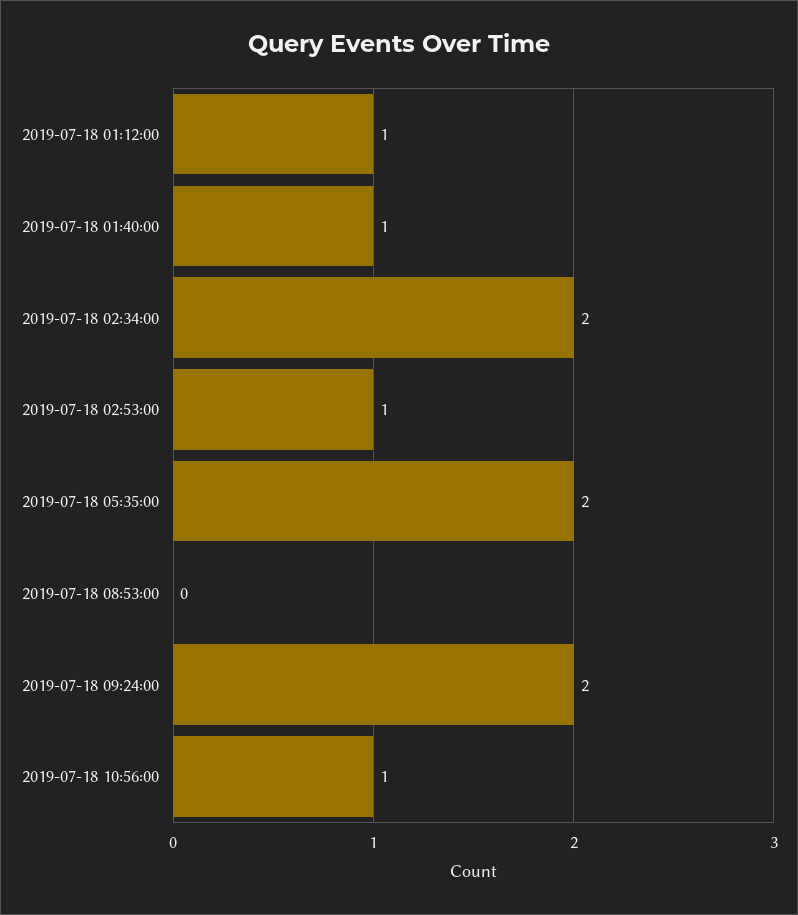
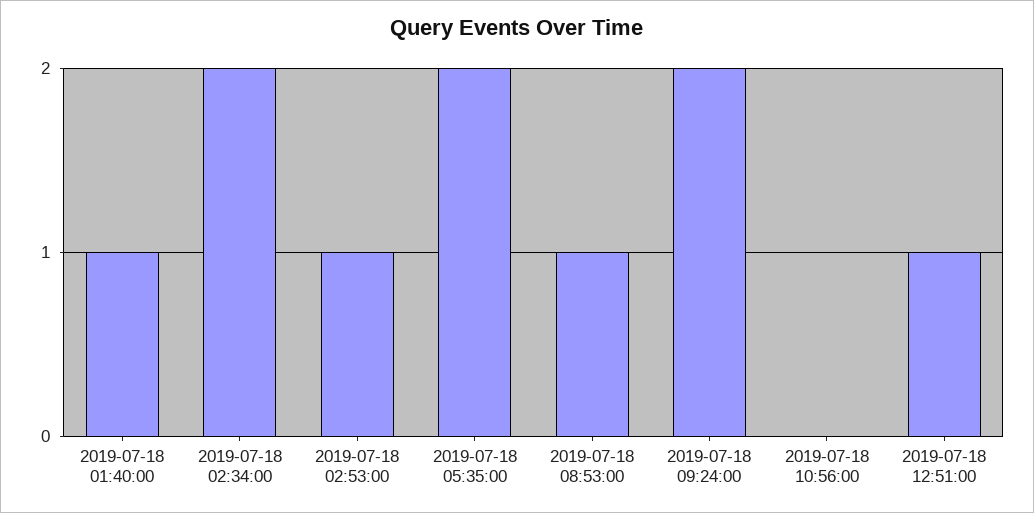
2019-07-18 01:12:00: 1 -> none
2019-07-18 08:53:00: 0 -> 1
2019-07-18 10:56:00: 1 -> 0
2019-07-18 12:51:00: none -> 1

